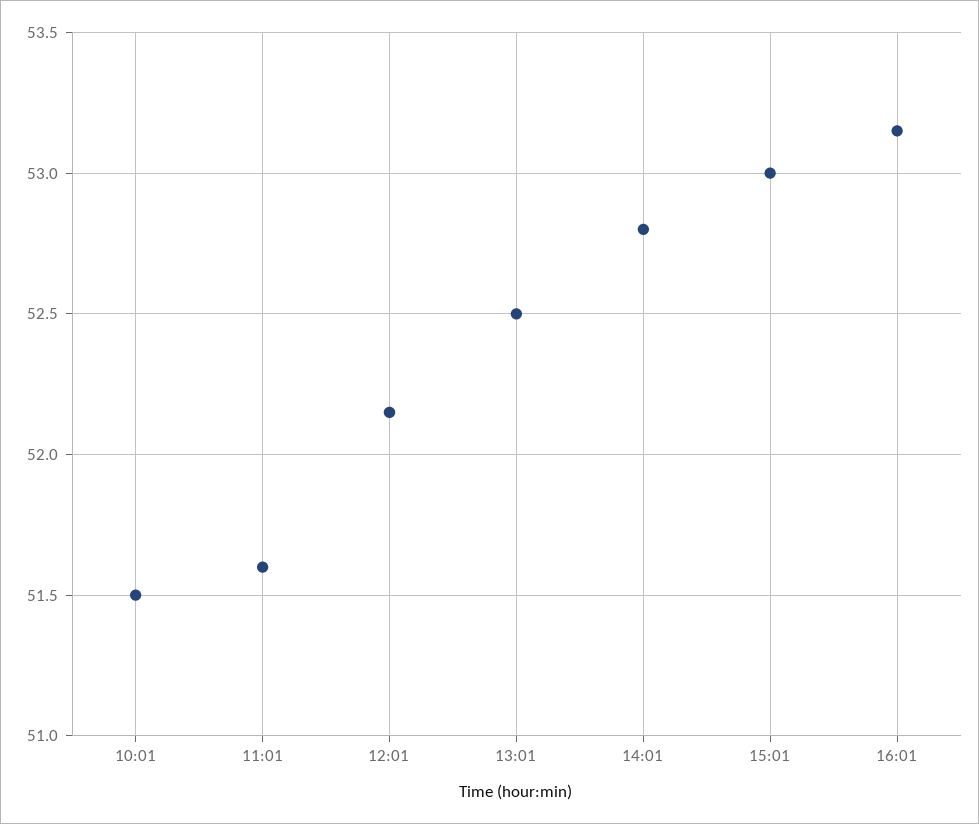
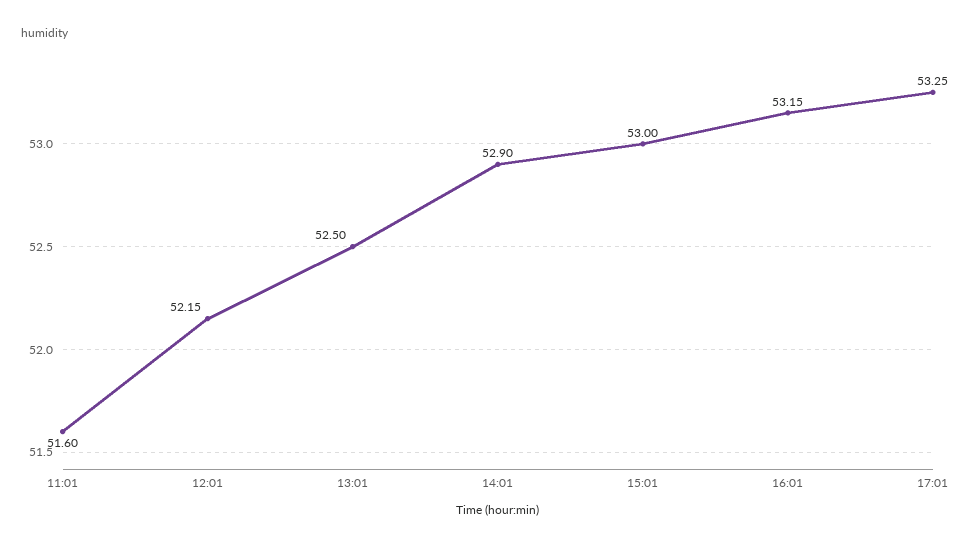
10:01: 51.5 -> none
14:01: 52.8 -> 52.9
17:01: none -> 53.25

